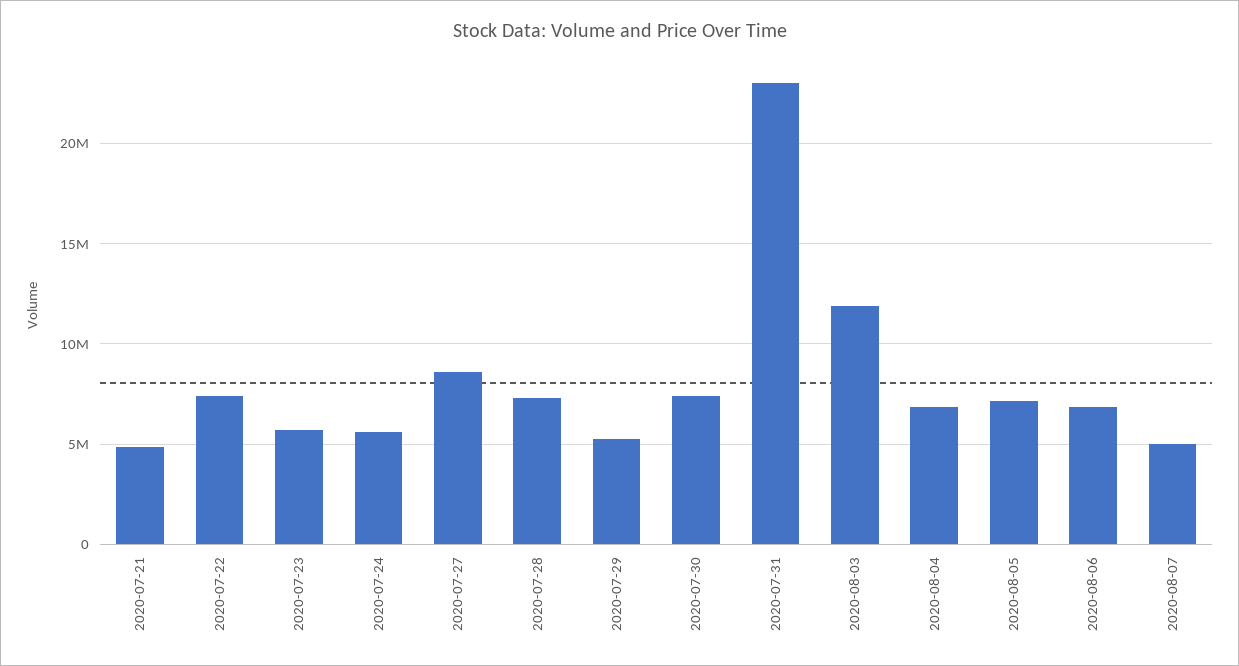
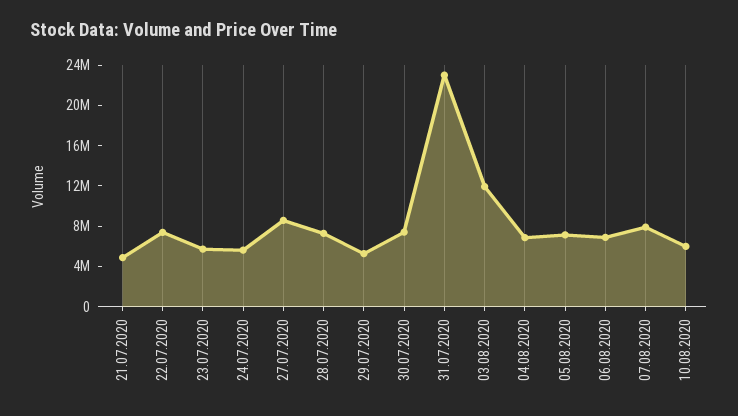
2020-08-07: 5000000 -> 8000000
10.08.2020: none -> 6000000

